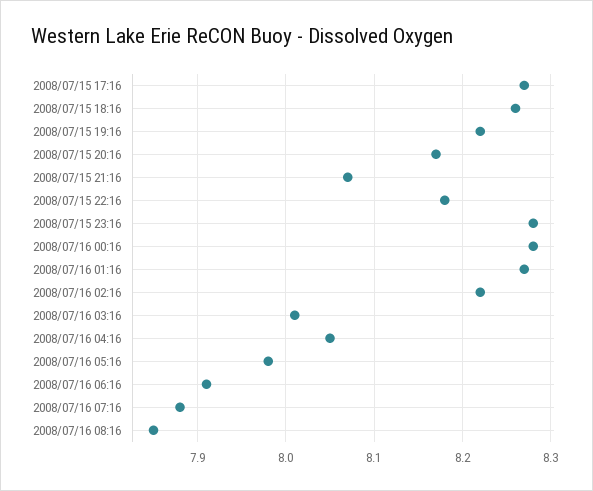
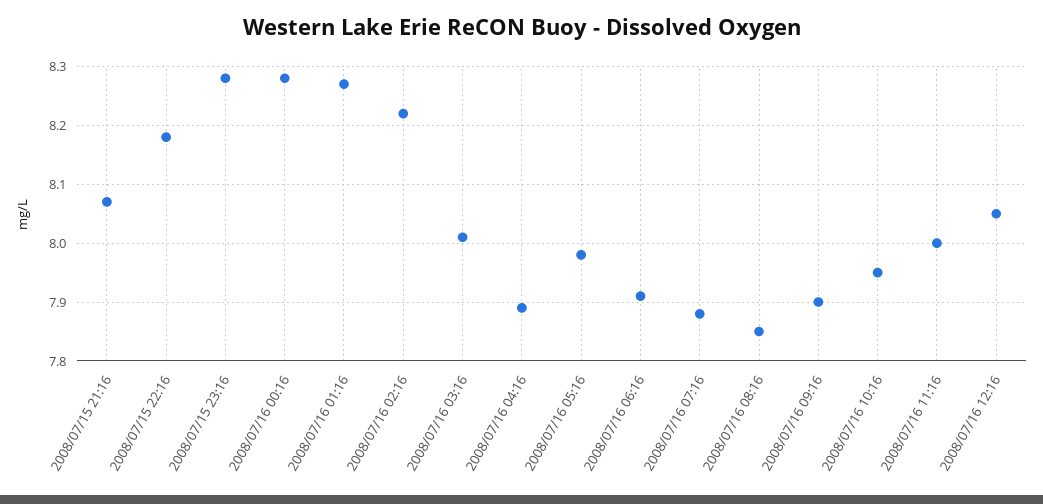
2008/07/15 17:16: 8.27 -> none
2008/07/15 18:16: 8.26 -> none
2008/07/15 19:16: 8.22 -> none
2008/07/15 20:16: 8.17 -> none
2008/07/16 04:16: 8.05 -> 7.9
2008/07/16 09:16: none -> 7.9
2008/07/16 10:16: none -> 7.95
2008/07/16 11:16: none -> 8
2008/07/16 12:16: none -> 8.05

